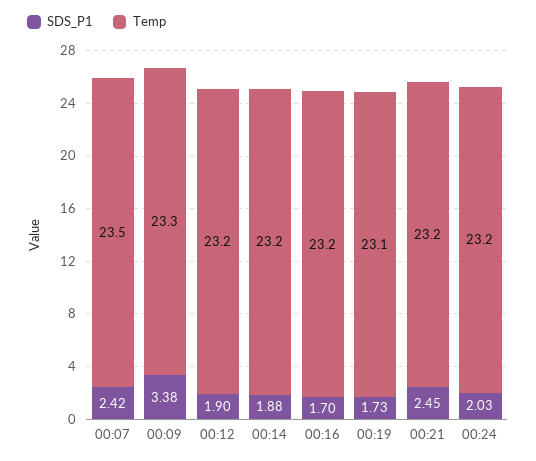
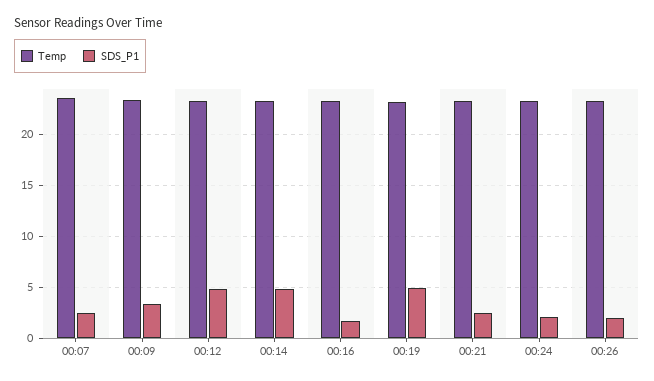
SDS_P1, 00:12: 1.9 -> 5
SDS_P1, 00:14: 1.88 -> 5
SDS_P1, 00:19: 1.73 -> 5
Temp, 00:26: none -> 23
SDS_P1, 00:26: none -> 2

